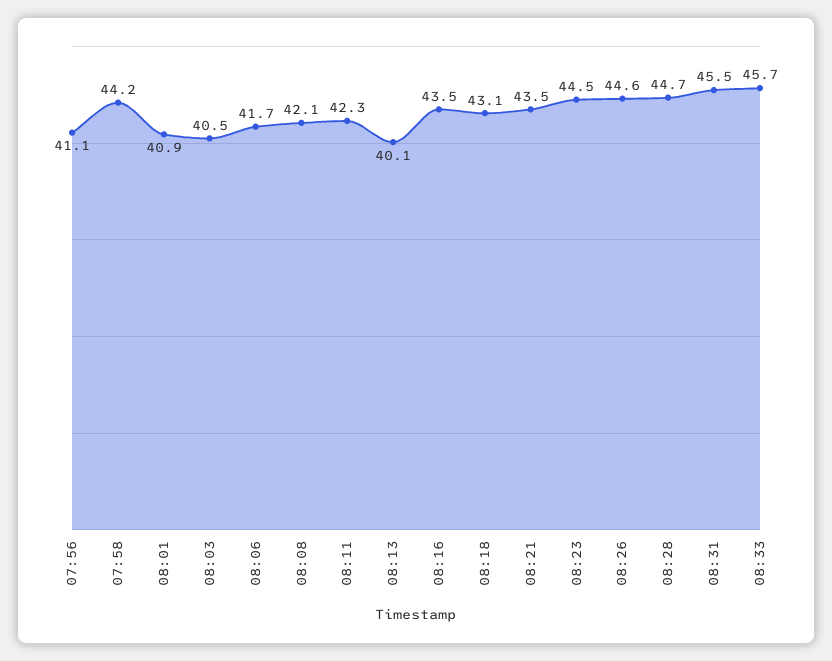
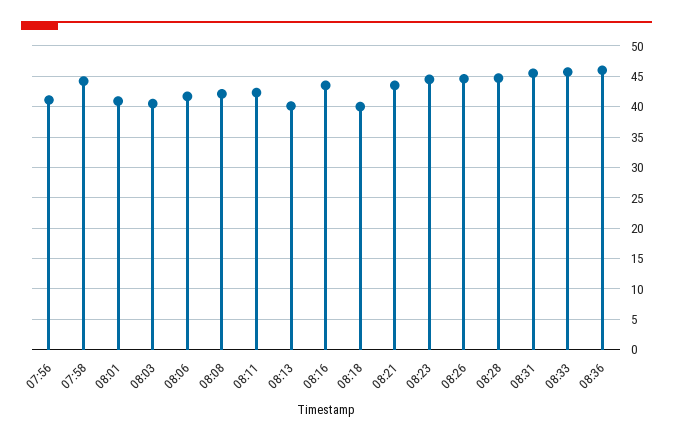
08:18: 43.1 -> 40
08:36: none -> 46

